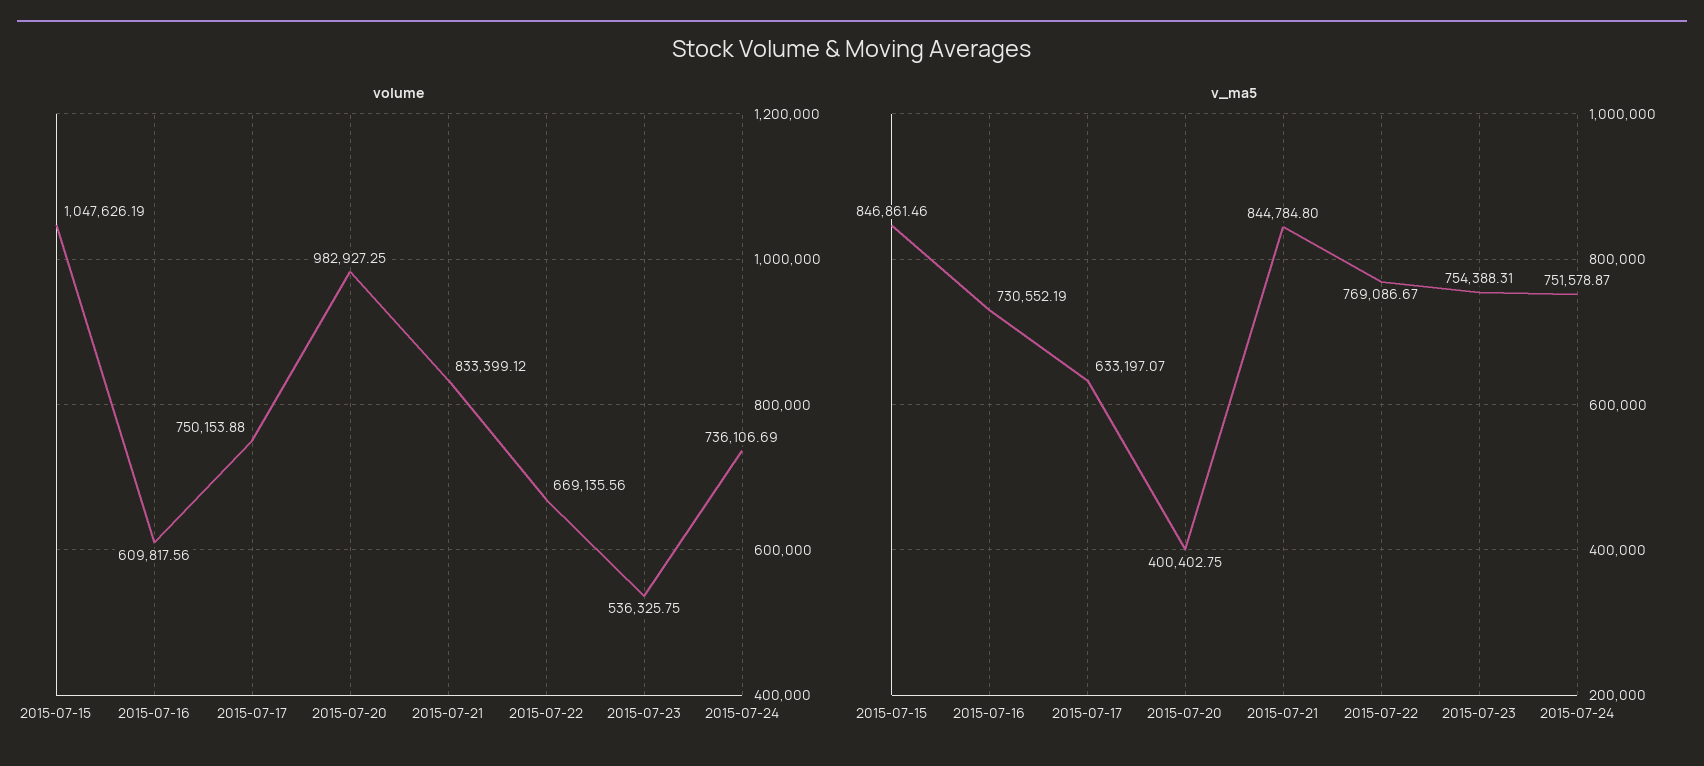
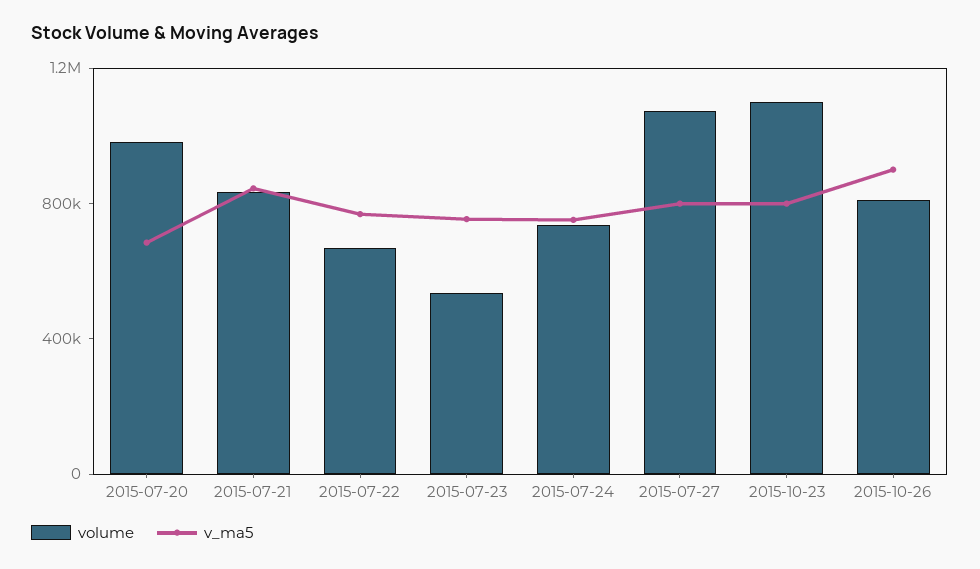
volume, 2015-07-15: 1047626.19 -> none
volume, 2015-07-16: 609817.56 -> none
volume, 2015-07-17: 750153.88 -> none
v_ma5, 2015-07-15: 846861.46 -> none
v_ma5, 2015-07-16: 730552.19 -> none
v_ma5, 2015-07-17: 633197.07 -> none
v_ma5, 2015-07-20: 400402.75 -> 700000
volume, 2015-07-27: none -> 1100000
v_ma5, 2015-07-27: none -> 800000
volume, 2015-10-23: none -> 1100000
v_ma5, 2015-10-23: none -> 800000
volume, 2015-10-26: none -> 800000
v_ma5, 2015-10-26: none -> 900000

